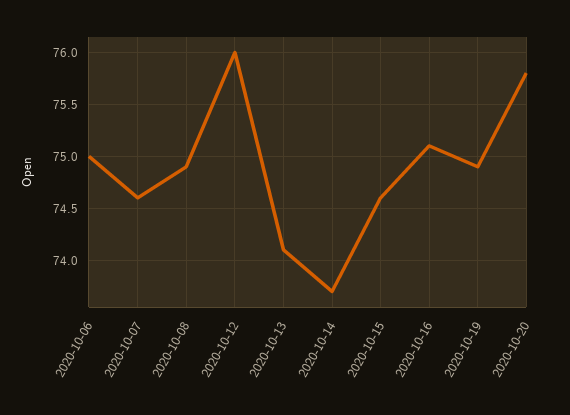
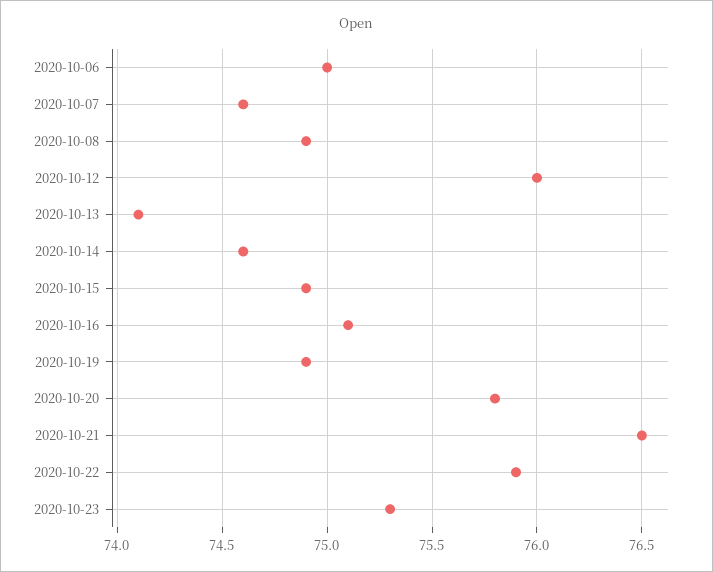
2020-10-14: 73.7 -> 74.6
2020-10-15: 74.6 -> 74.9
2020-10-21: none -> 76.5
2020-10-22: none -> 75.9
2020-10-23: none -> 75.3

